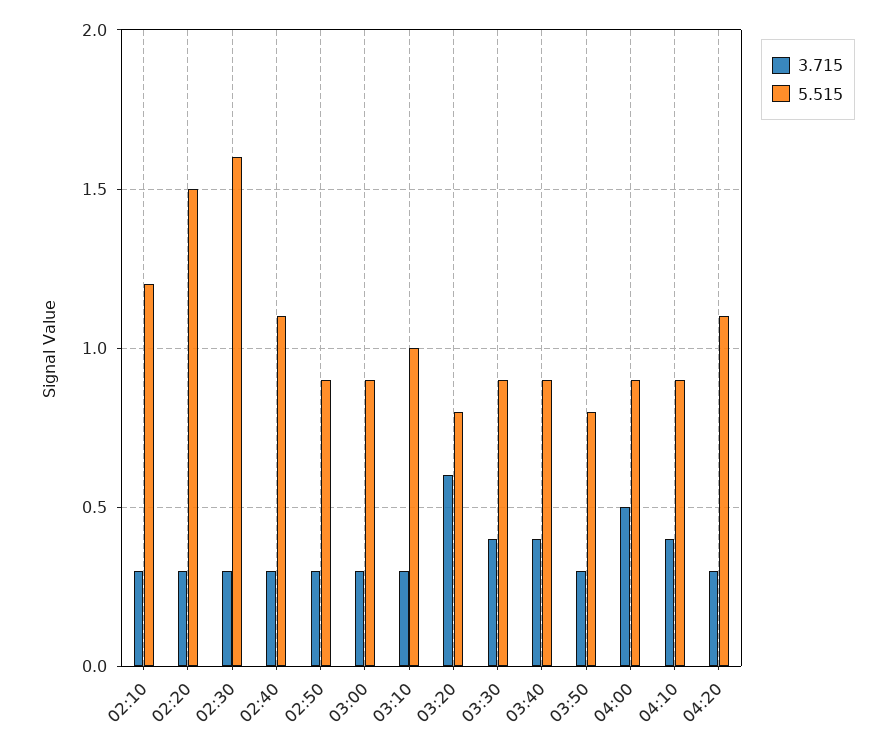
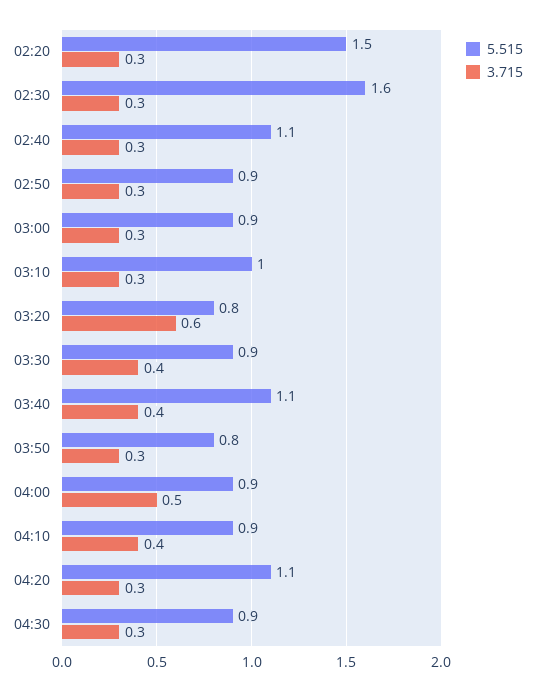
3.715, 02:10: 0.3 -> none
5.515, 02:10: 1.2 -> none
5.515, 03:40: 0.9 -> 1.1
5.515, 04:30: none -> 0.9
3.715, 04:30: none -> 0.3

